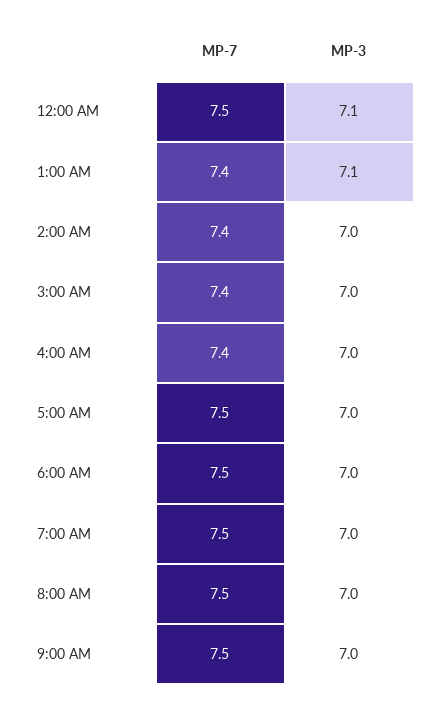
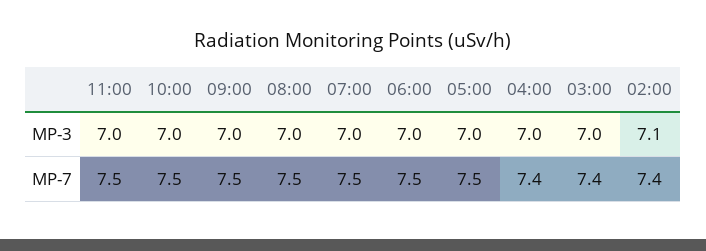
MP-7, 12:00 AM: 7.5 -> none
MP-3, 12:00 AM: 7.1 -> none
MP-7, 1:00 AM: 7.4 -> none
MP-3, 1:00 AM: 7.1 -> none
MP-3, 2:00 AM: 7 -> 7.1
MP-3, 11:00: none -> 7
MP-3, 10:00: none -> 7
MP-7, 11:00: none -> 7.5
MP-7, 10:00: none -> 7.5

